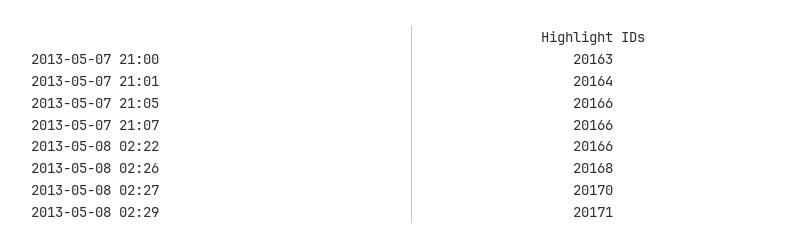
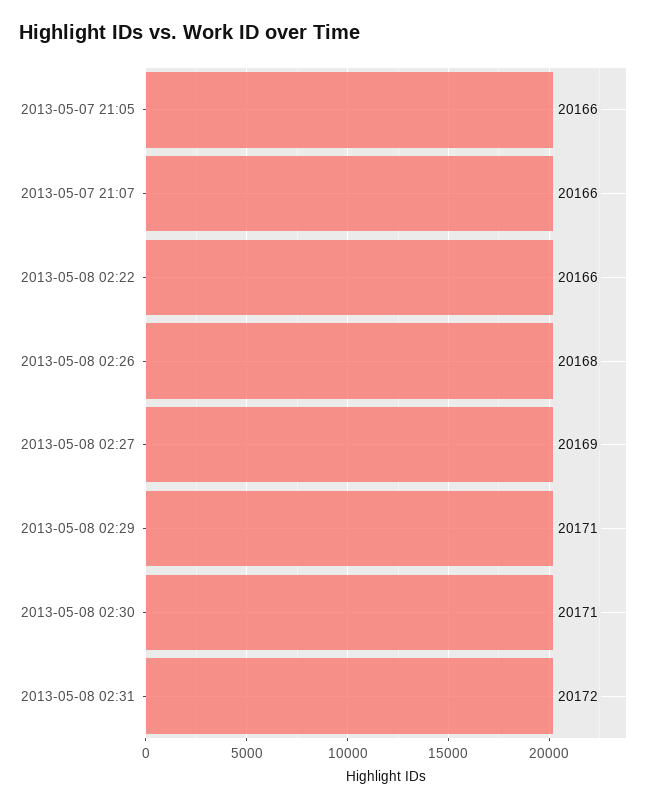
2013-05-07 21:00: 20163 -> none
2013-05-07 21:01: 20164 -> none
2013-05-08 02:27: 20170 -> 20169
2013-05-08 02:30: none -> 20171
2013-05-08 02:31: none -> 20172

